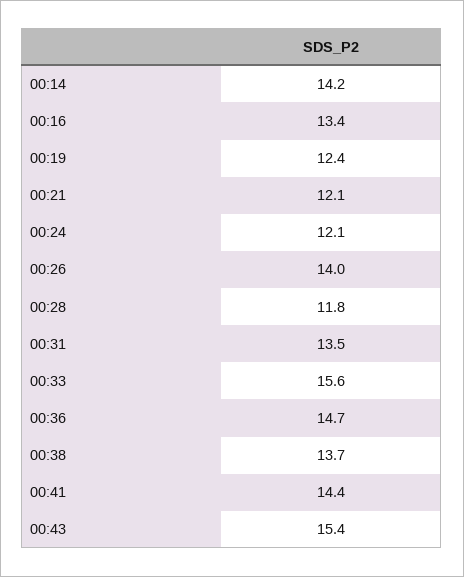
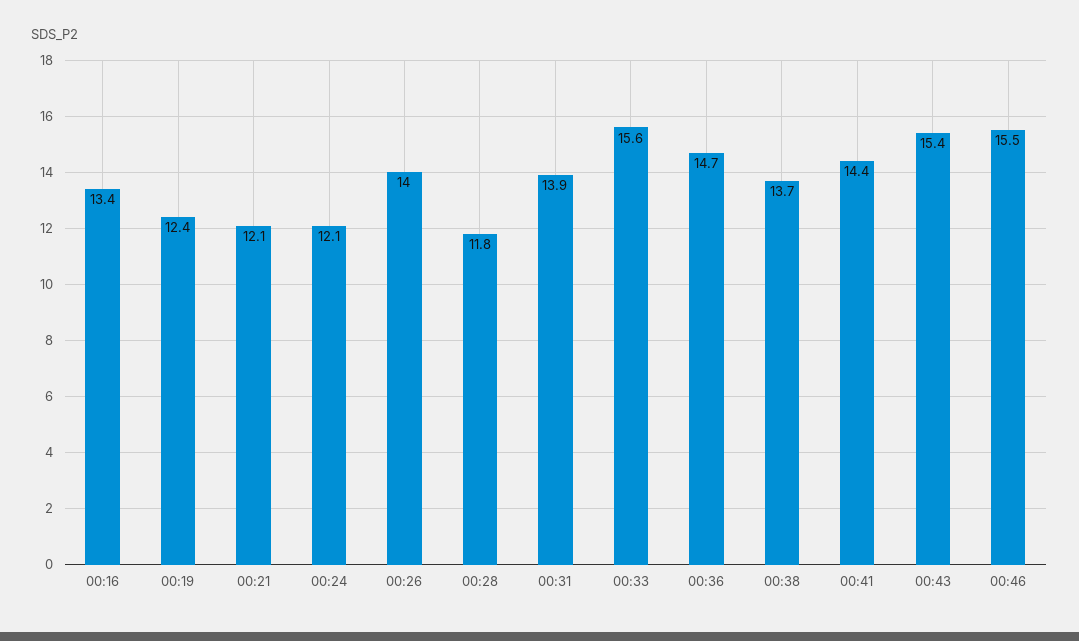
00:14: 14.2 -> none
00:31: 13.5 -> 13.9
00:46: none -> 15.5

